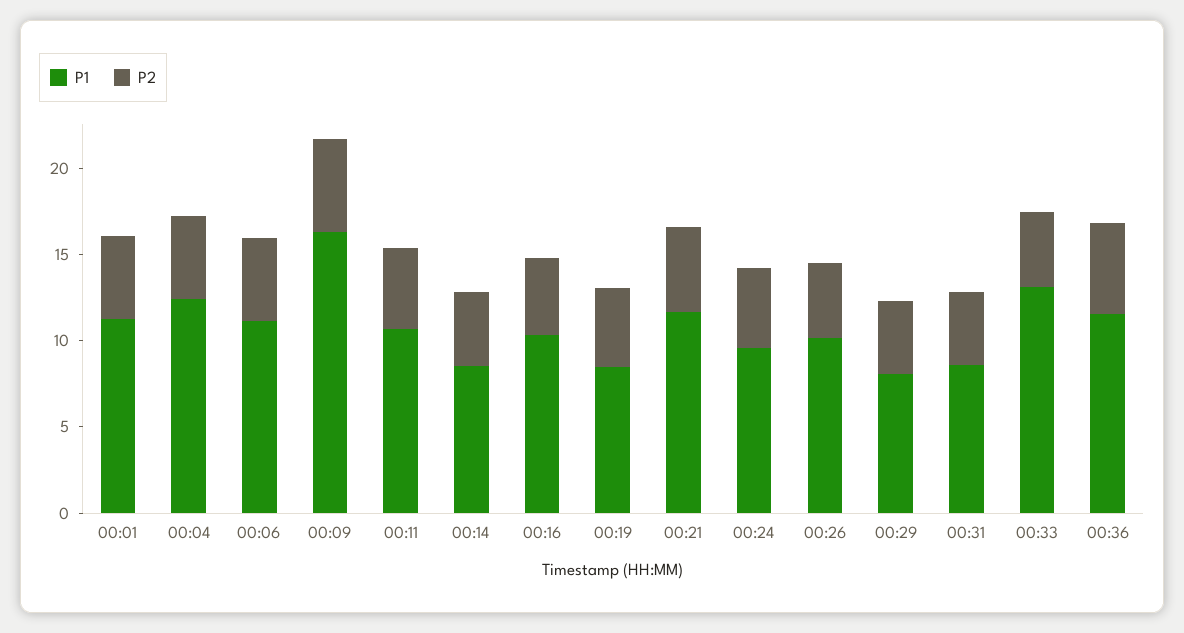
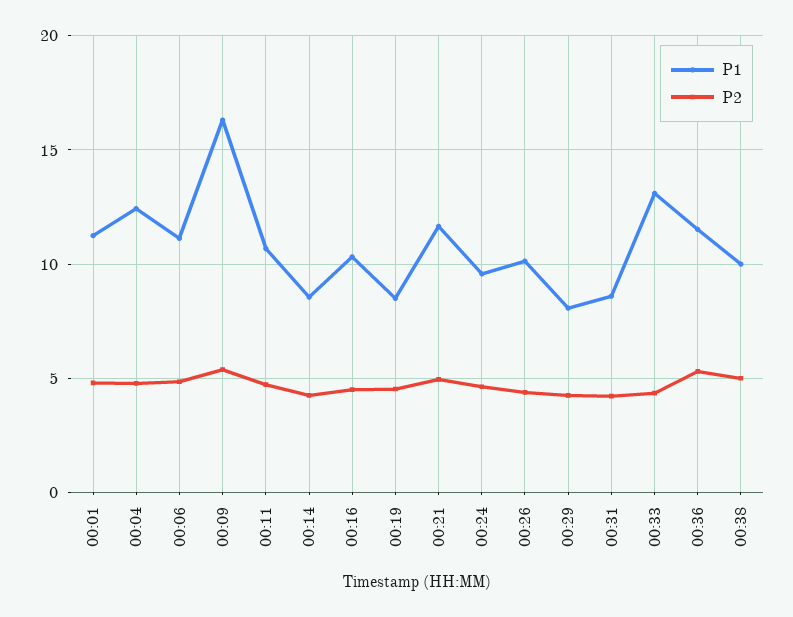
P1, 00:38: none -> 10
P2, 00:38: none -> 5

